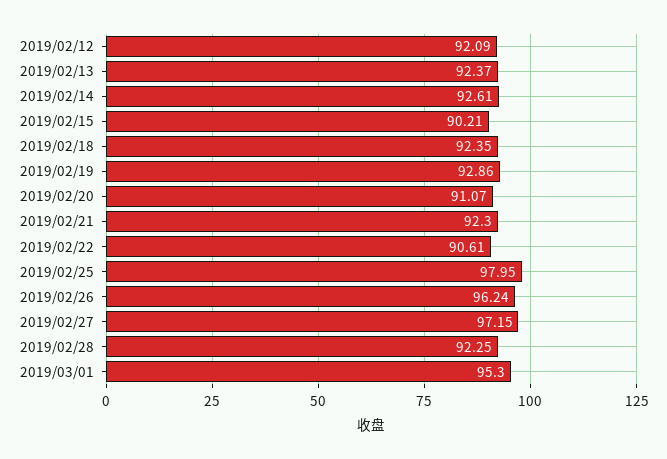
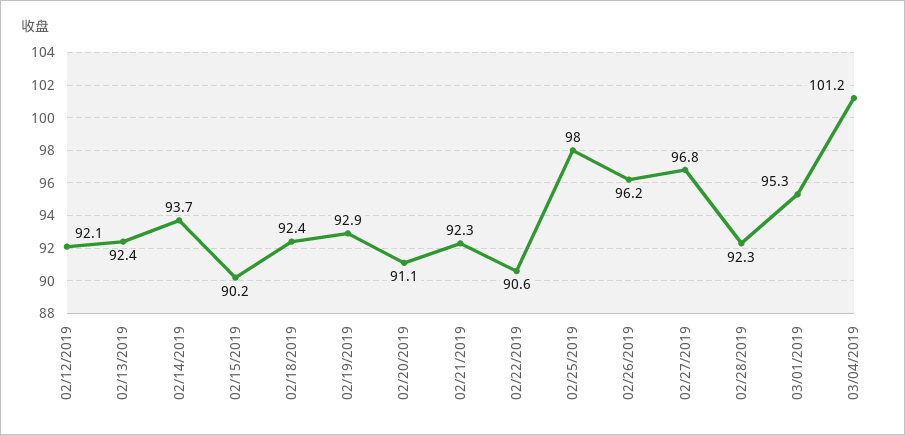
2019/02/14: 92.61 -> 93.7
2019/02/27: 97.15 -> 96.8
03/04/2019: none -> 101.2

